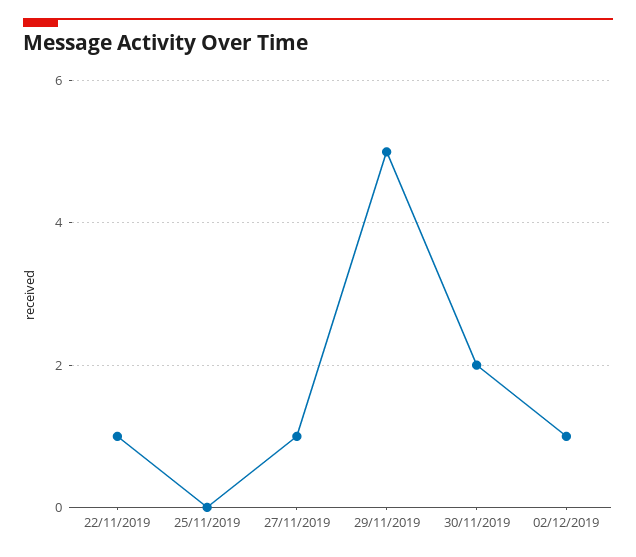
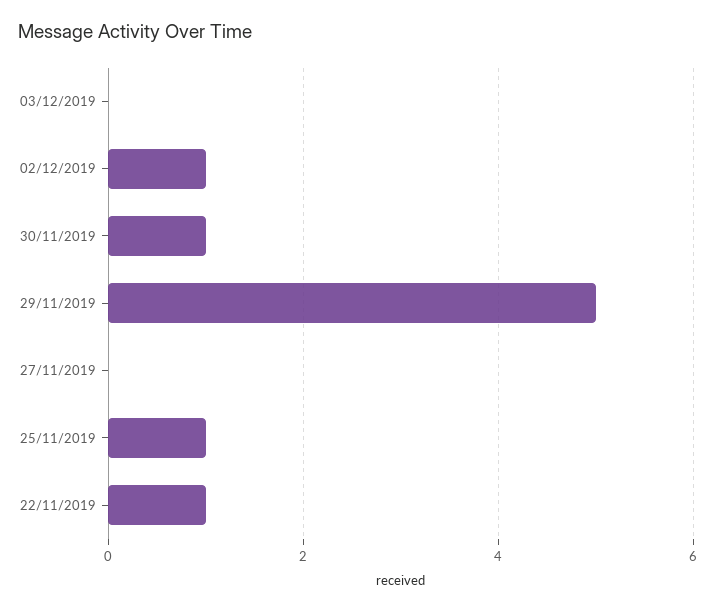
25/11/2019: 0 -> 1
27/11/2019: 1 -> 0
30/11/2019: 2 -> 1
03/12/2019: none -> 0

